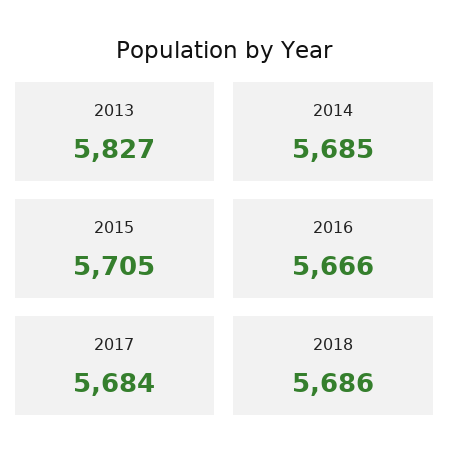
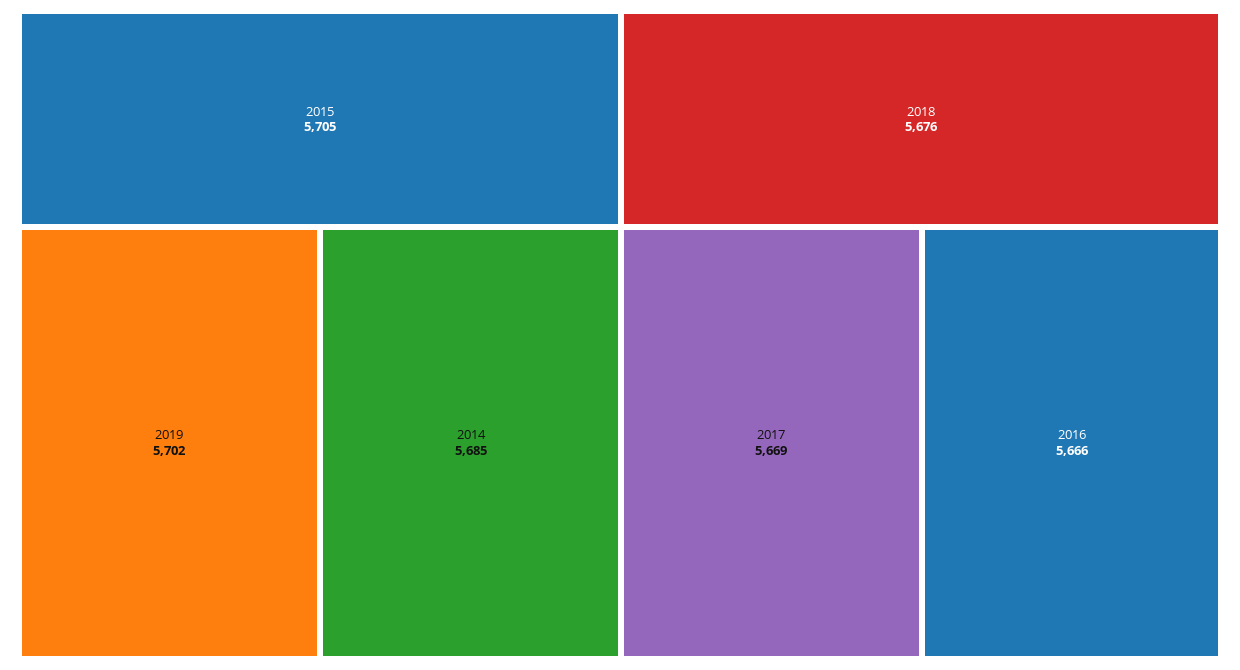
2013: 5827 -> none
2017: 5684 -> 5669
2018: 5686 -> 5676
2019: none -> 5702

